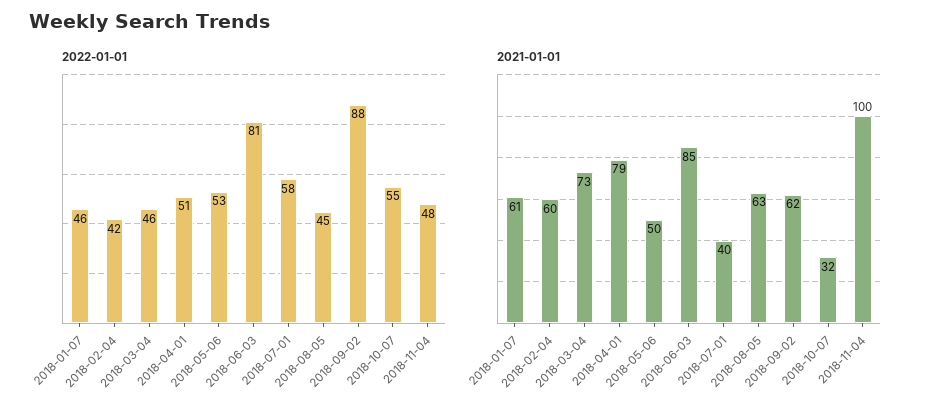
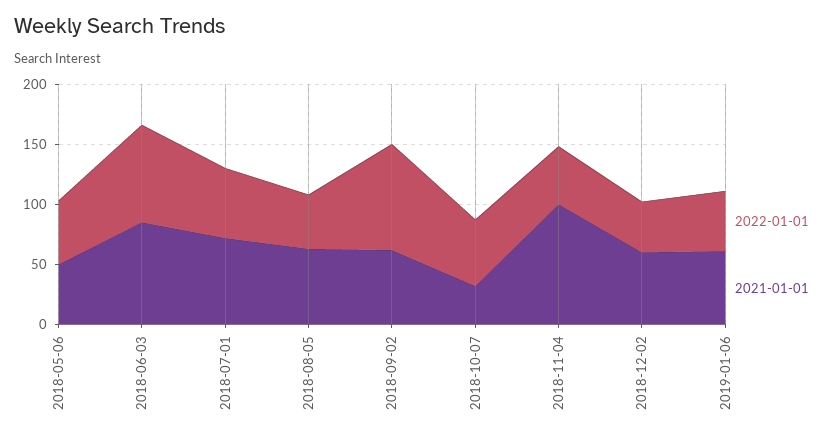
2022-01-01, 2018-01-07: 46 -> none
2022-01-01, 2018-02-04: 42 -> none
2022-01-01, 2018-03-04: 46 -> none
2022-01-01, 2018-04-01: 51 -> none
2021-01-01, 2018-01-07: 61 -> none
2021-01-01, 2018-02-04: 60 -> none
2021-01-01, 2018-03-04: 73 -> none
2021-01-01, 2018-04-01: 79 -> none
2021-01-01, 2018-07-01: 40 -> 70
2022-01-01, 2018-12-02: none -> 40
2021-01-01, 2018-12-02: none -> 60
2022-01-01, 2019-01-06: none -> 50
2021-01-01, 2019-01-06: none -> 60

